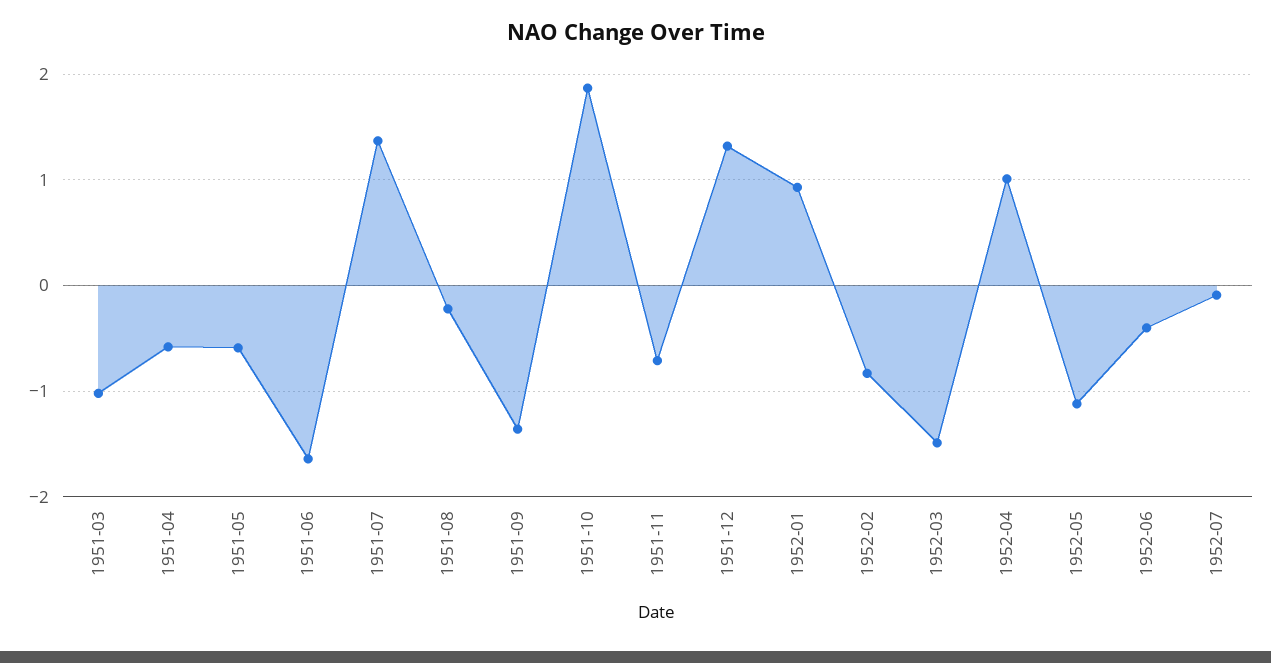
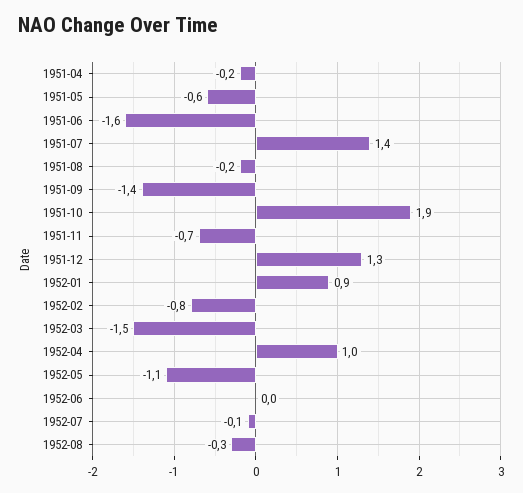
1951-03: -1 -> none
1951-04: -0.6 -> -0.2
1952-06: -0.4 -> 0
1952-08: none -> -0.3

